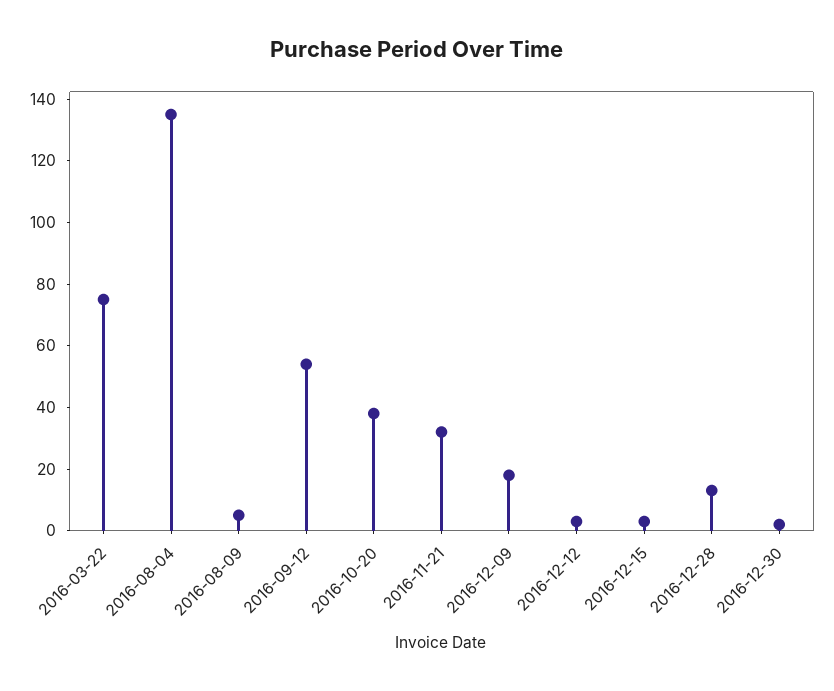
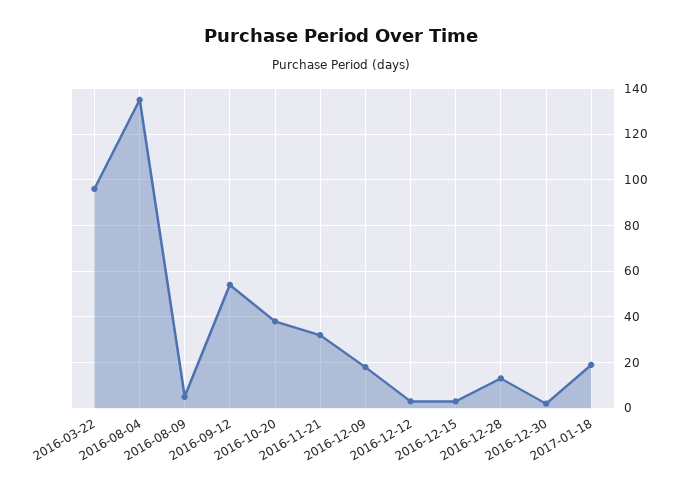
2016-03-22: 75 -> 95
2017-01-18: none -> 20

